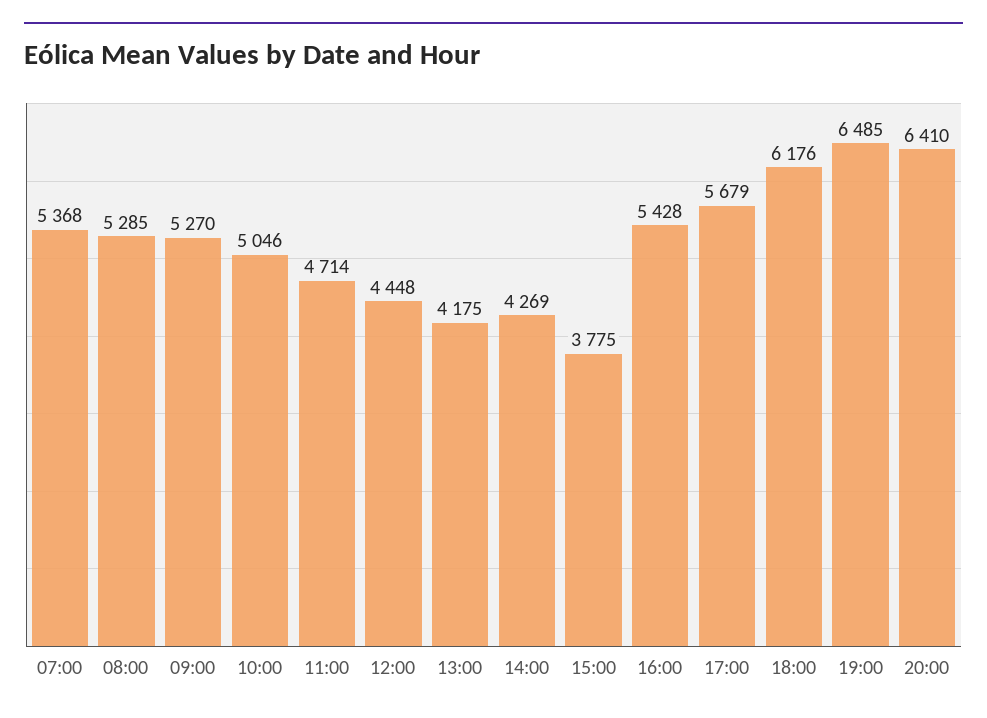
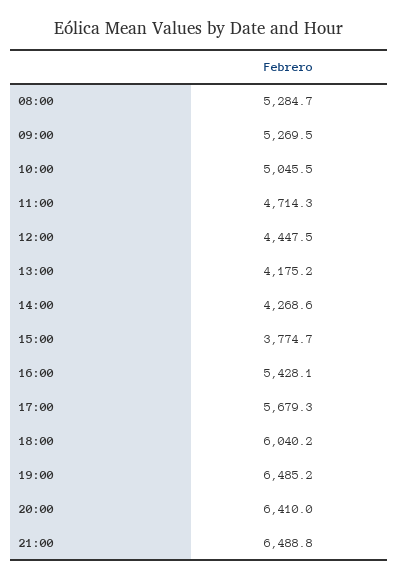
07:00: 5368 -> none
18:00: 6176 -> 6040.2
21:00: none -> 6488.8

